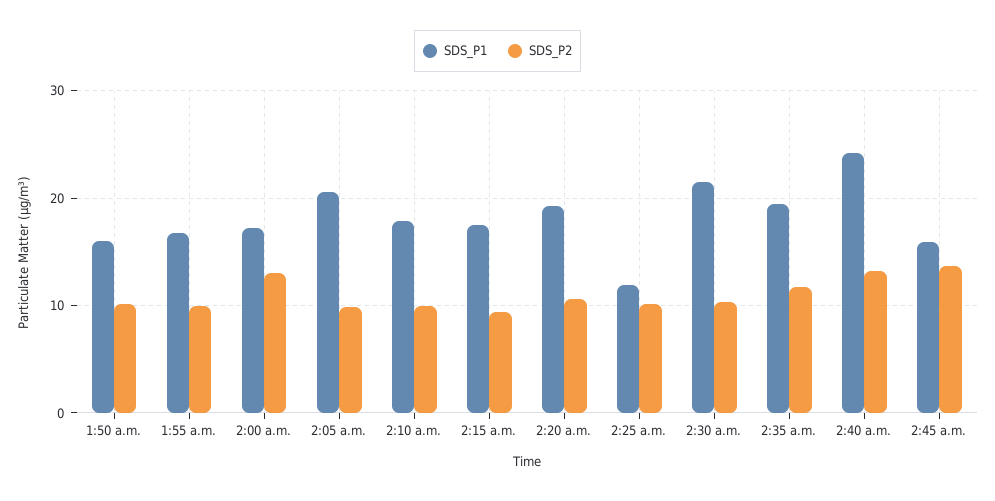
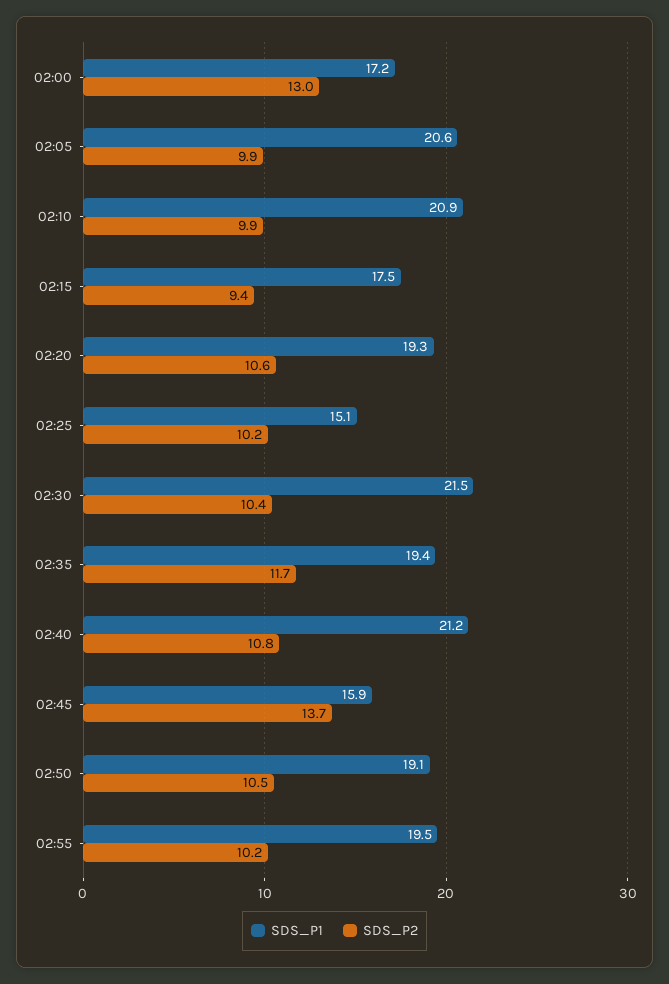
SDS_P1, 1:50 a.m.: 16 -> none
SDS_P2, 1:50 a.m.: 10 -> none
SDS_P1, 1:55 a.m.: 17 -> none
SDS_P2, 1:55 a.m.: 10 -> none
SDS_P1, 2:10 a.m.: 18 -> 20.9
SDS_P1, 2:25 a.m.: 12 -> 15.1
SDS_P1, 2:40 a.m.: 24 -> 21.2
SDS_P2, 2:40 a.m.: 13 -> 10.8
SDS_P1, 02:50: none -> 19.1
SDS_P2, 02:50: none -> 10.5
SDS_P1, 02:55: none -> 19.5
SDS_P2, 02:55: none -> 10.2

